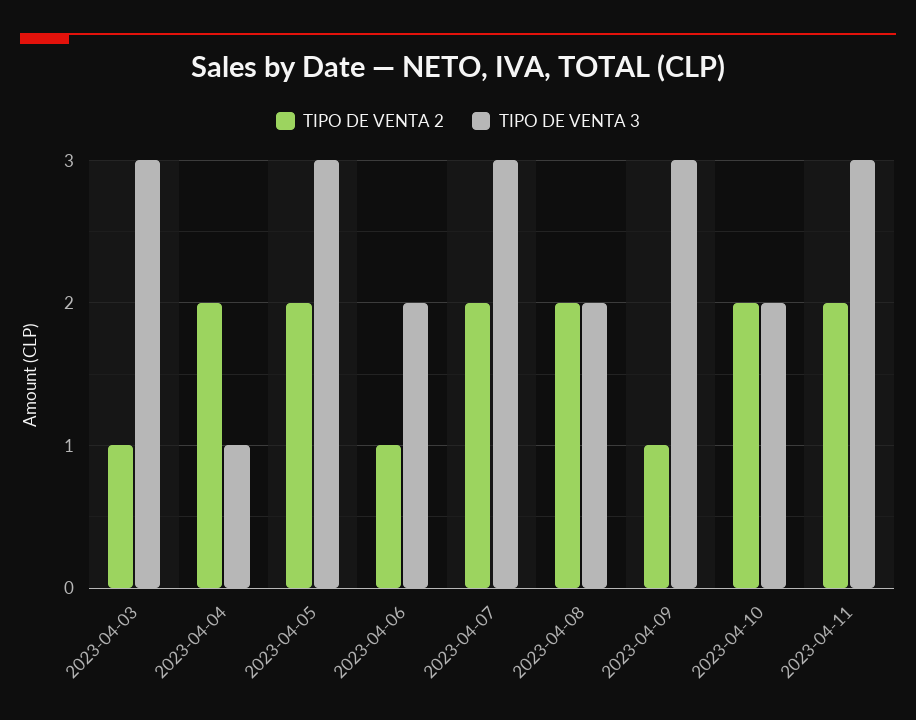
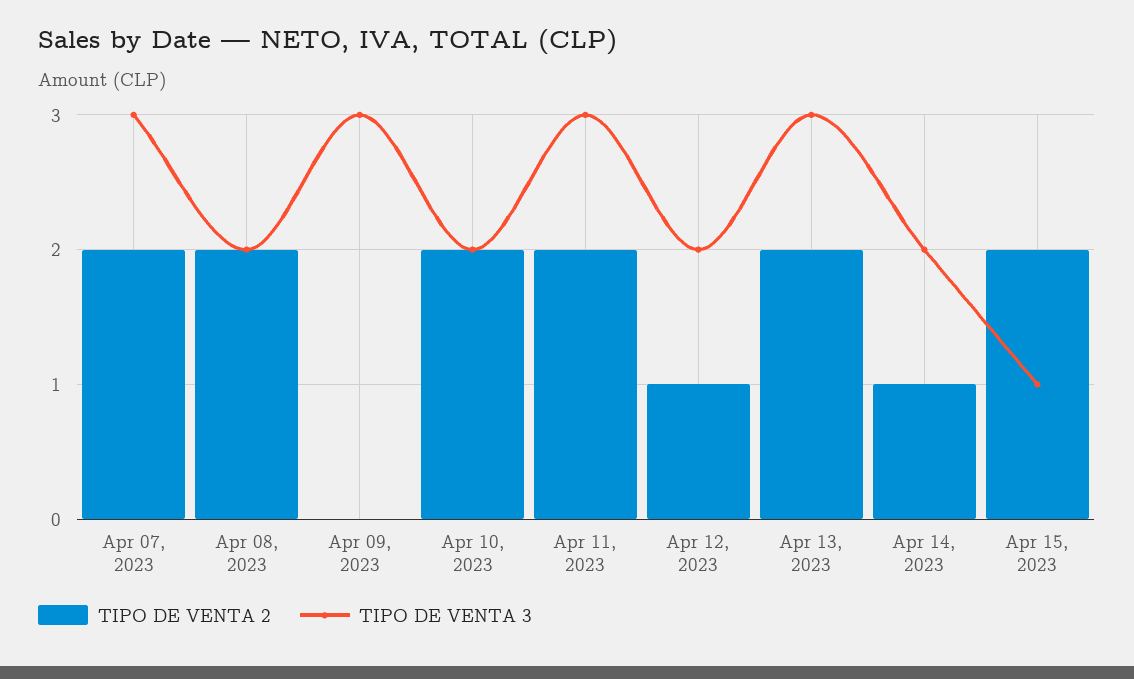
TIPO DE VENTA 2, 2023-04-03: 1 -> none
TIPO DE VENTA 3, 2023-04-03: 3 -> none
TIPO DE VENTA 2, 2023-04-04: 2 -> none
TIPO DE VENTA 3, 2023-04-04: 1 -> none
TIPO DE VENTA 2, 2023-04-05: 2 -> none
TIPO DE VENTA 3, 2023-04-05: 3 -> none
TIPO DE VENTA 2, 2023-04-06: 1 -> none
TIPO DE VENTA 3, 2023-04-06: 2 -> none
TIPO DE VENTA 2, 2023-04-09: 1 -> 0
TIPO DE VENTA 2, Apr 12, 2023: none -> 1
TIPO DE VENTA 3, Apr 12, 2023: none -> 2
TIPO DE VENTA 2, Apr 13, 2023: none -> 2
TIPO DE VENTA 3, Apr 13, 2023: none -> 3
TIPO DE VENTA 2, Apr 14, 2023: none -> 1
TIPO DE VENTA 3, Apr 14, 2023: none -> 2
TIPO DE VENTA 2, Apr 15, 2023: none -> 2
TIPO DE VENTA 3, Apr 15, 2023: none -> 1

